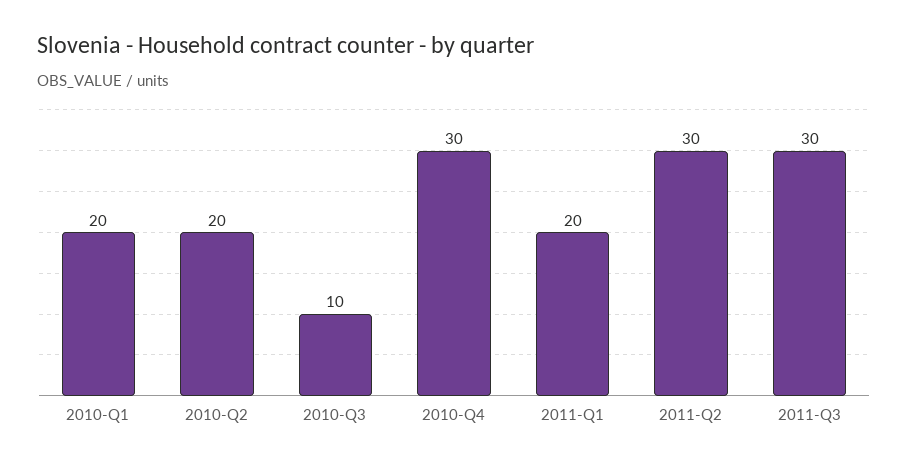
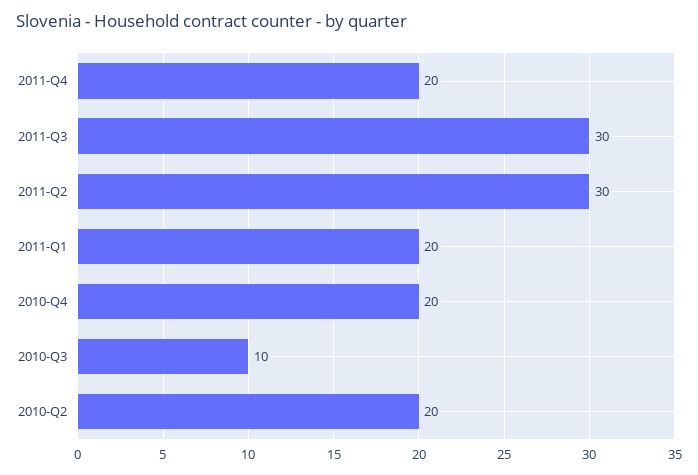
2010-Q1: 20 -> none
2010-Q4: 30 -> 20
2011-Q4: none -> 20

